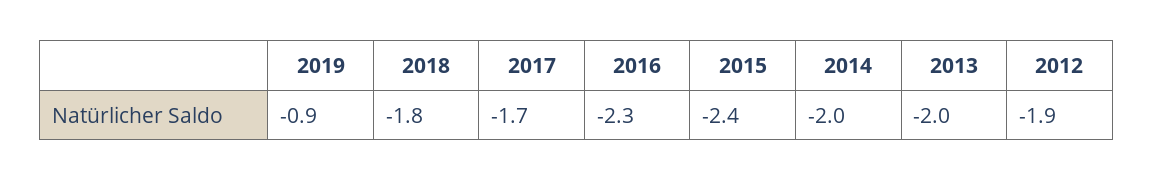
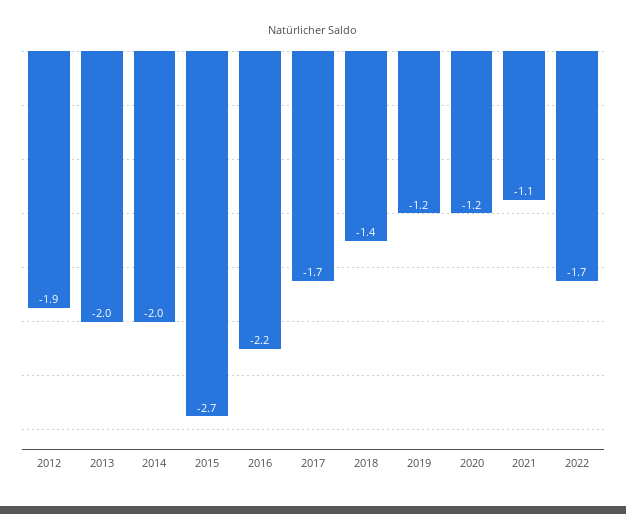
2019: -0.9 -> -1.2
2018: -1.8 -> -1.4
2016: -2.3 -> -2.2
2015: -2.4 -> -2.7
2020: none -> -1.2
2021: none -> -1.1
2022: none -> -1.7

